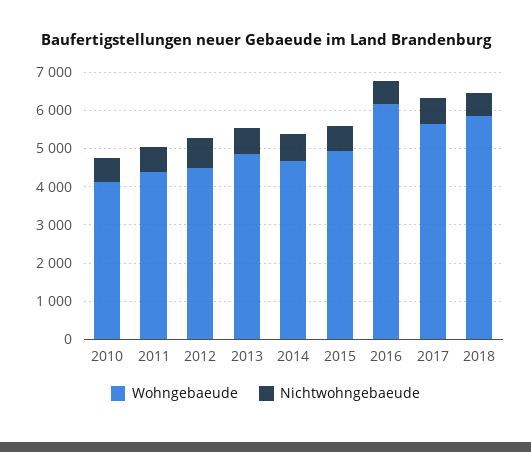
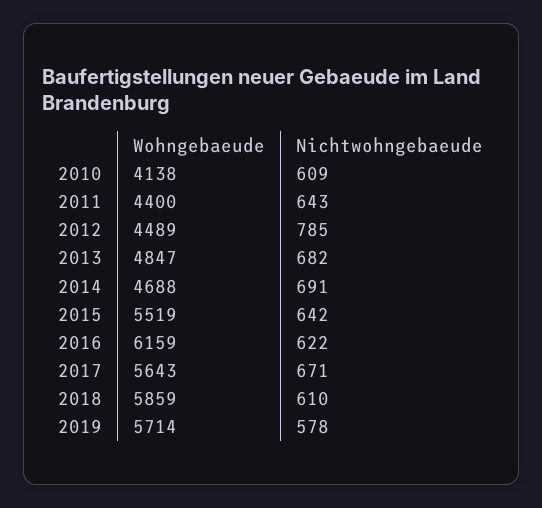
Wohngebaeude, 2015: 5000 -> 5519
Wohngebaeude, 2019: none -> 5714
Nichtwohngebaeude, 2019: none -> 578

